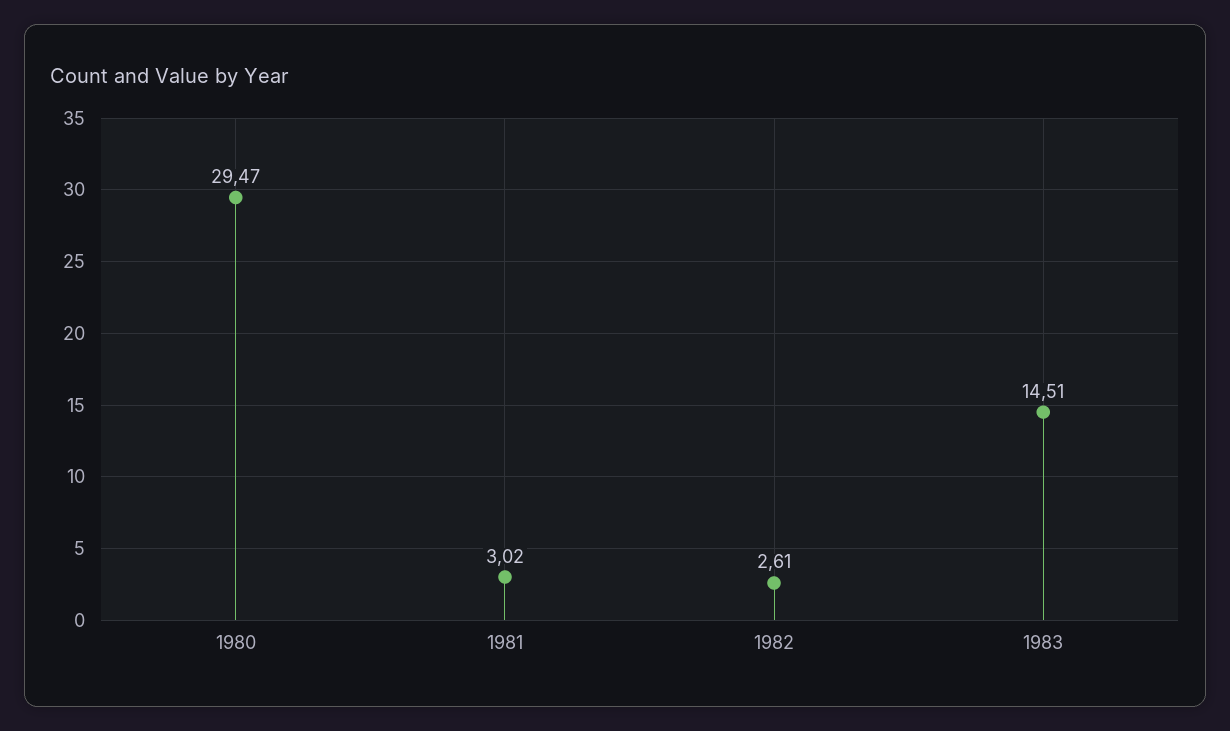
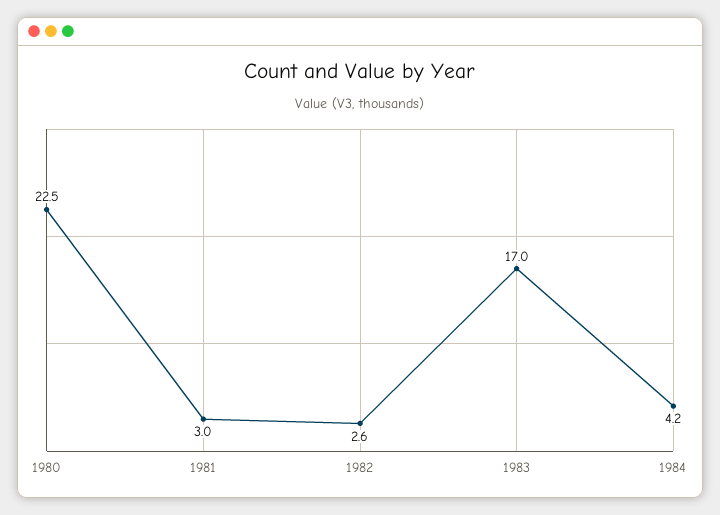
1980: 29.47 -> 22.5
1983: 14.51 -> 17
1984: none -> 4.2

